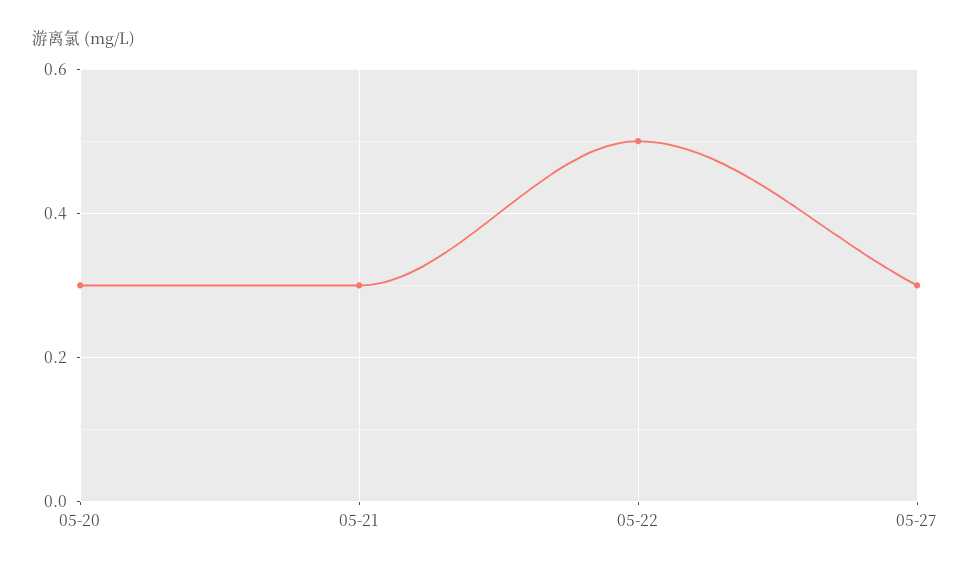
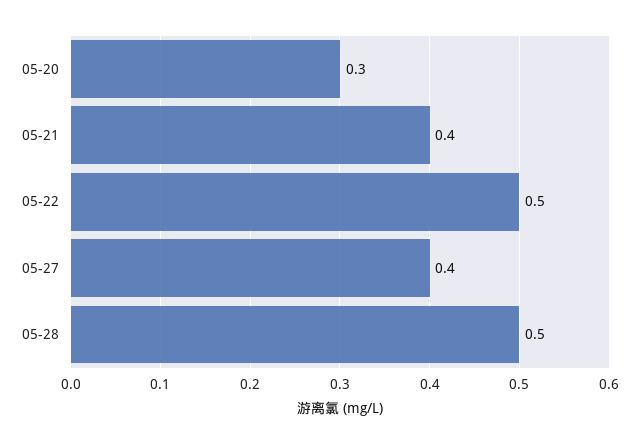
05-21: 0.3 -> 0.4
05-27: 0.3 -> 0.4
05-28: none -> 0.5

